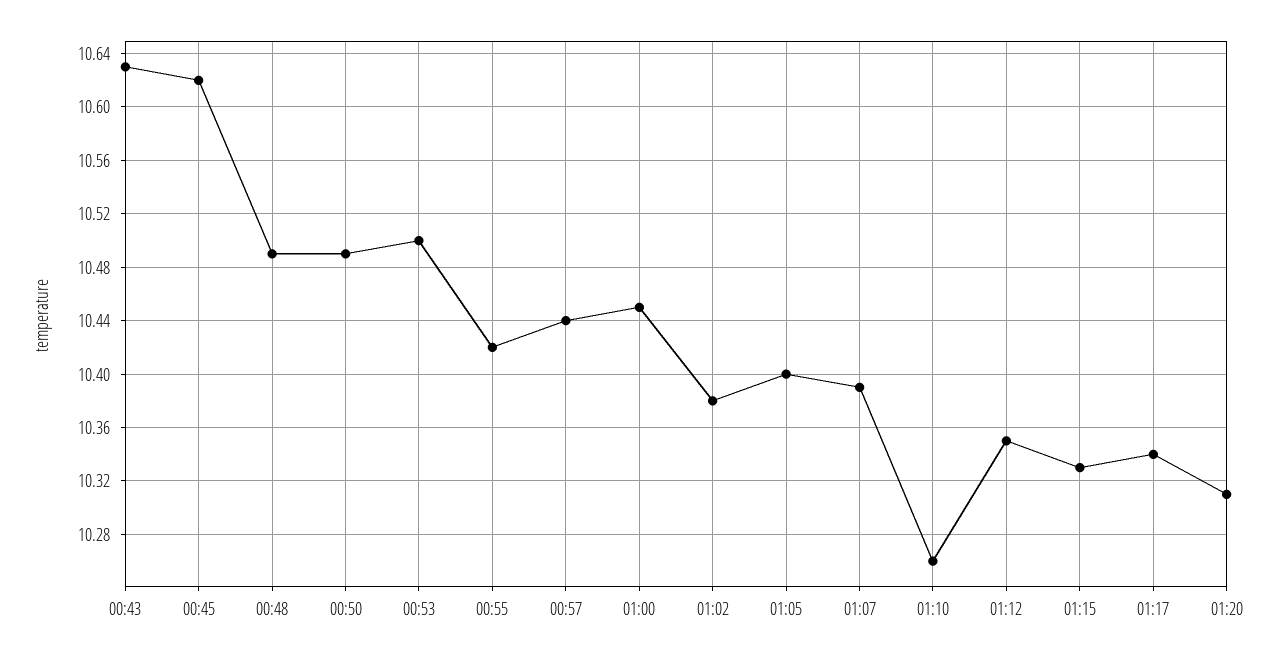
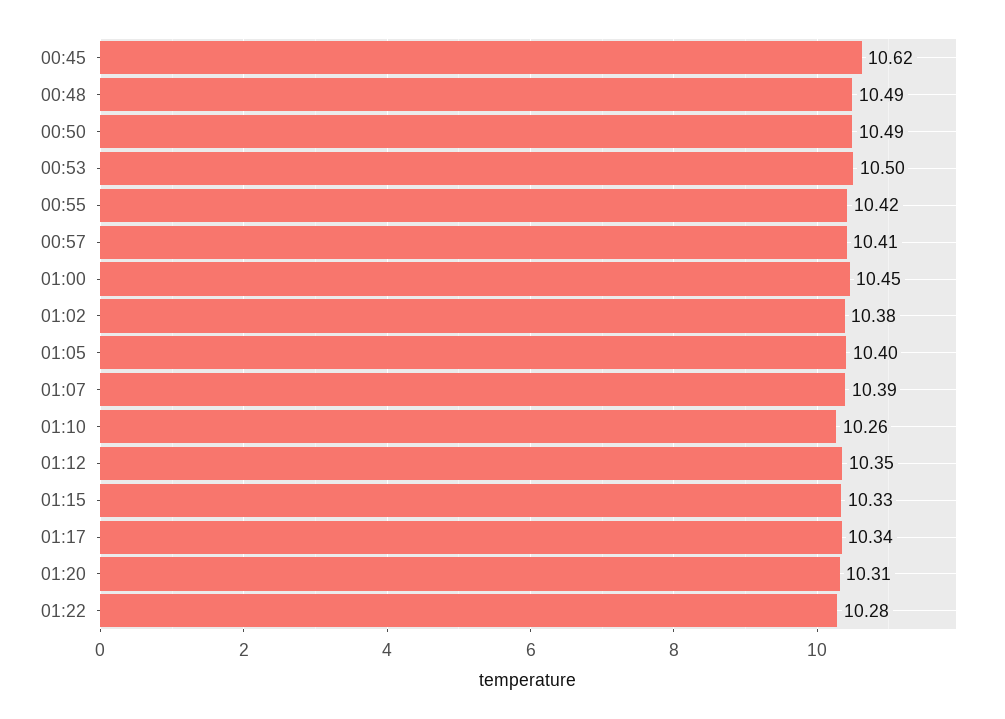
00:43: 10.63 -> none
00:57: 10.44 -> 10.41
01:22: none -> 10.28

